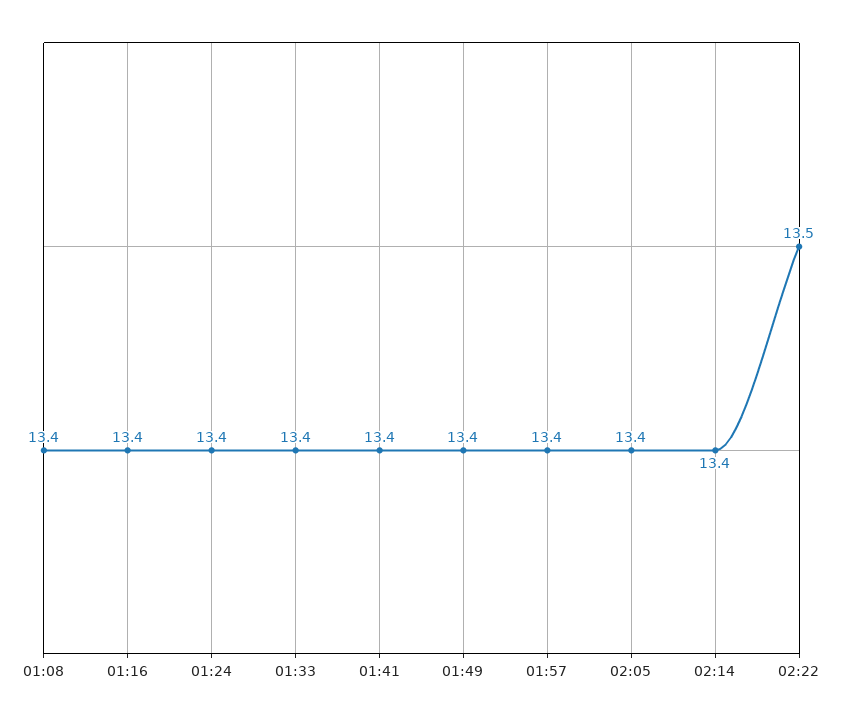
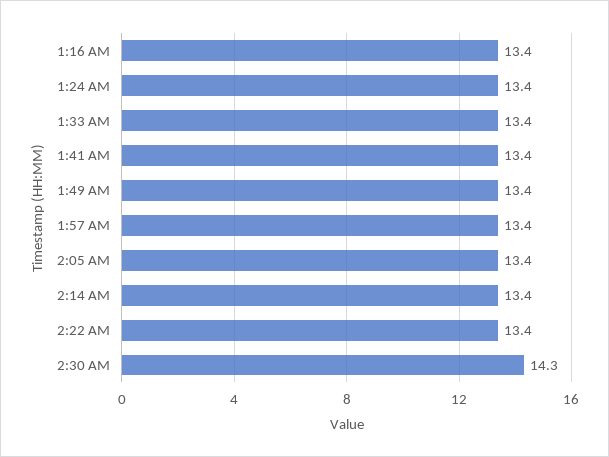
01:08: 13.4 -> none
02:22: 13.5 -> 13.4
2:30 AM: none -> 14.3

